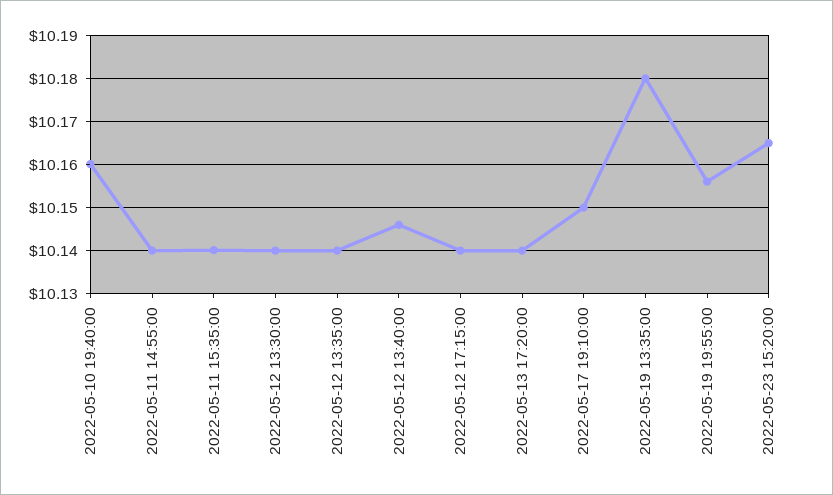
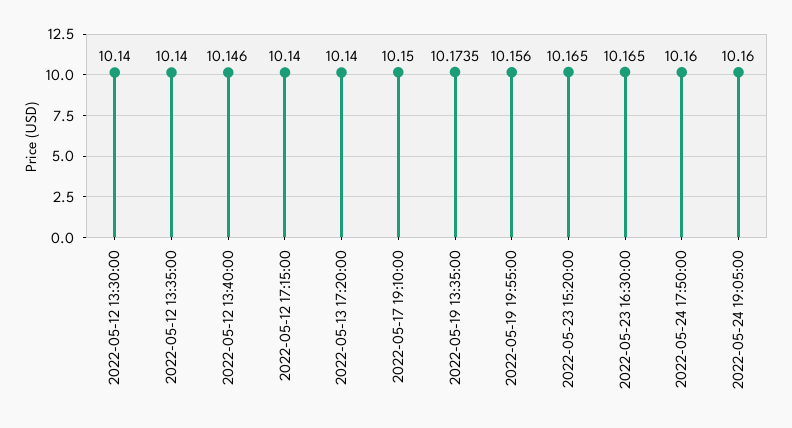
2022-05-10 19:40:00: 10.16 -> none
2022-05-11 14:55:00: 10.14 -> none
2022-05-11 15:35:00: 10.14 -> none
2022-05-19 13:35:00: 10.18 -> 10.1735
2022-05-23 16:30:00: none -> 10.165
2022-05-24 17:50:00: none -> 10.16
2022-05-24 19:05:00: none -> 10.16

